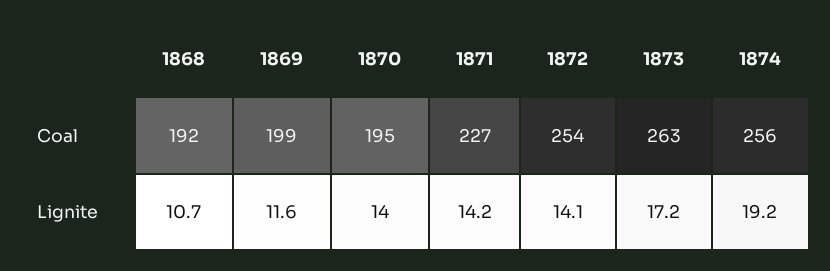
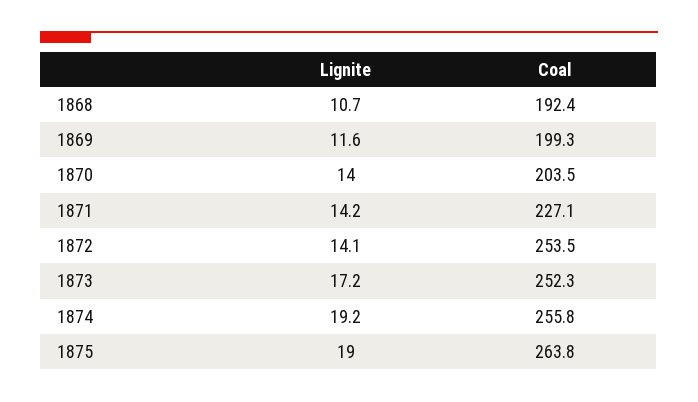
1870, Coal: 195 -> 203.5
1873, Coal: 263 -> 252.3
1875, Lignite: none -> 19
1875, Coal: none -> 263.8

